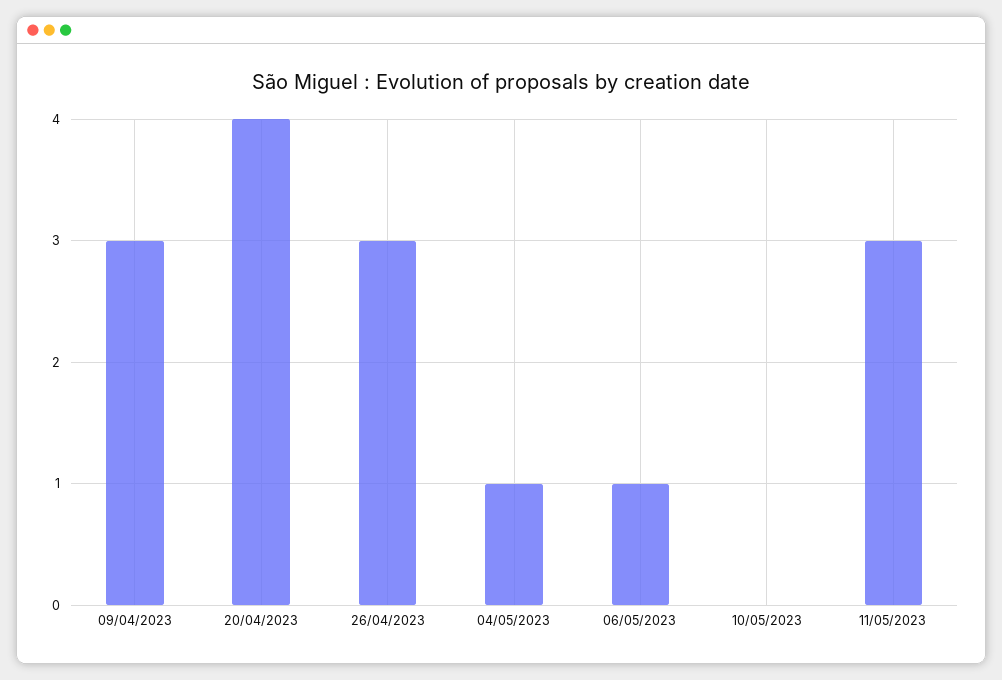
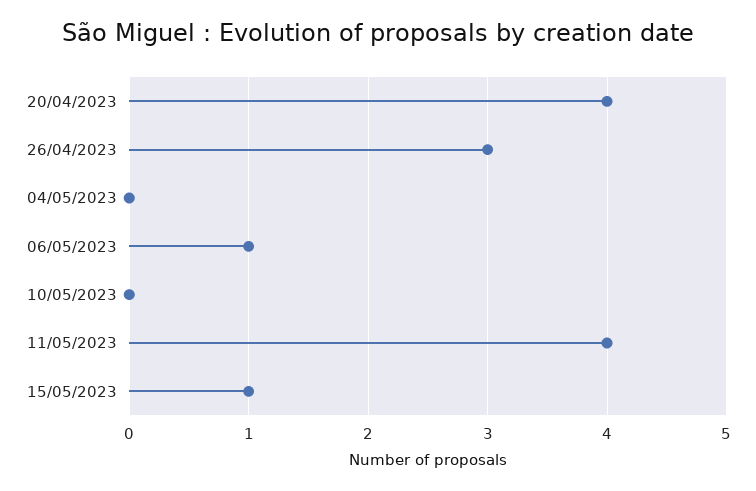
09/04/2023: 3 -> none
04/05/2023: 1 -> 0
11/05/2023: 3 -> 4
15/05/2023: none -> 1

